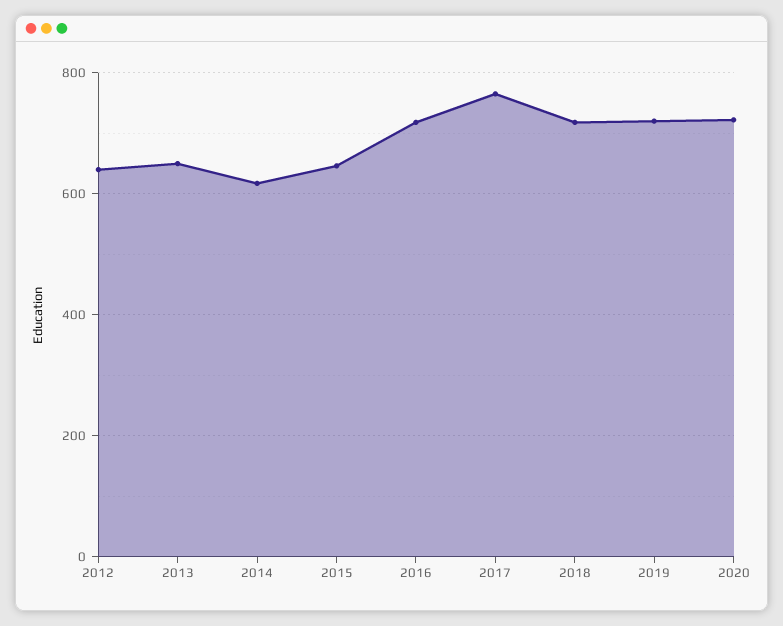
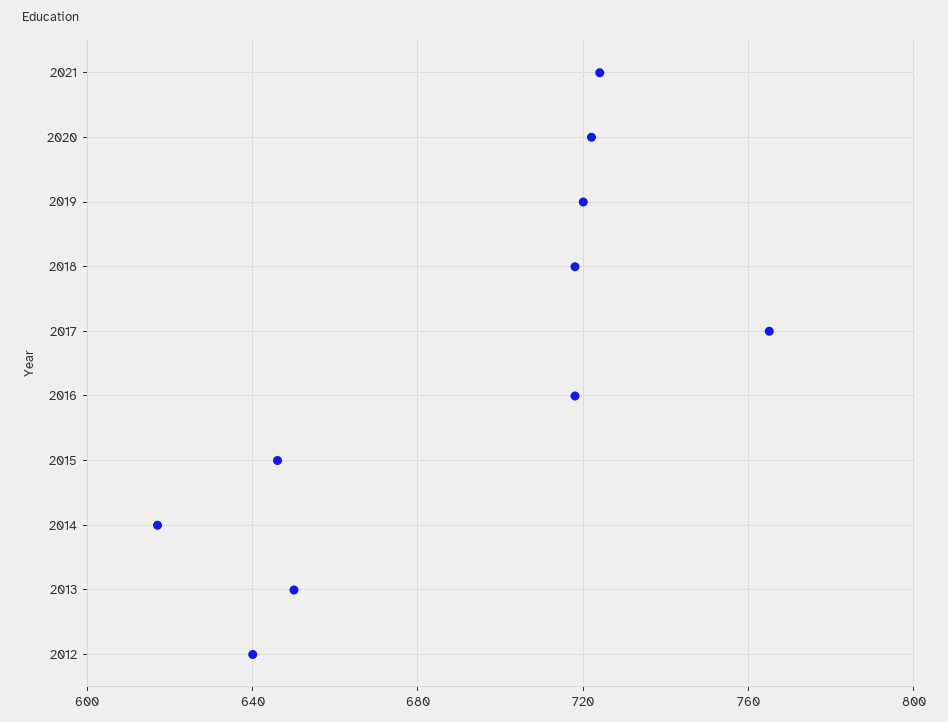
2021: none -> 725

